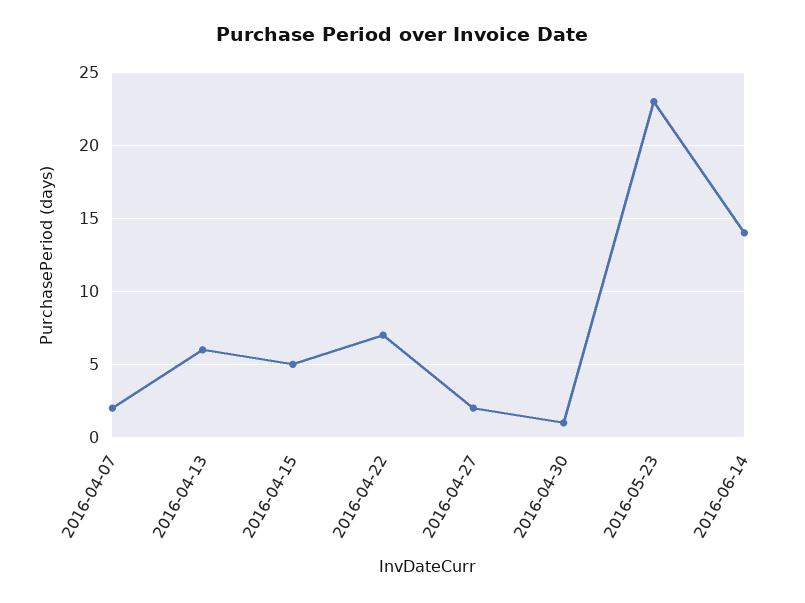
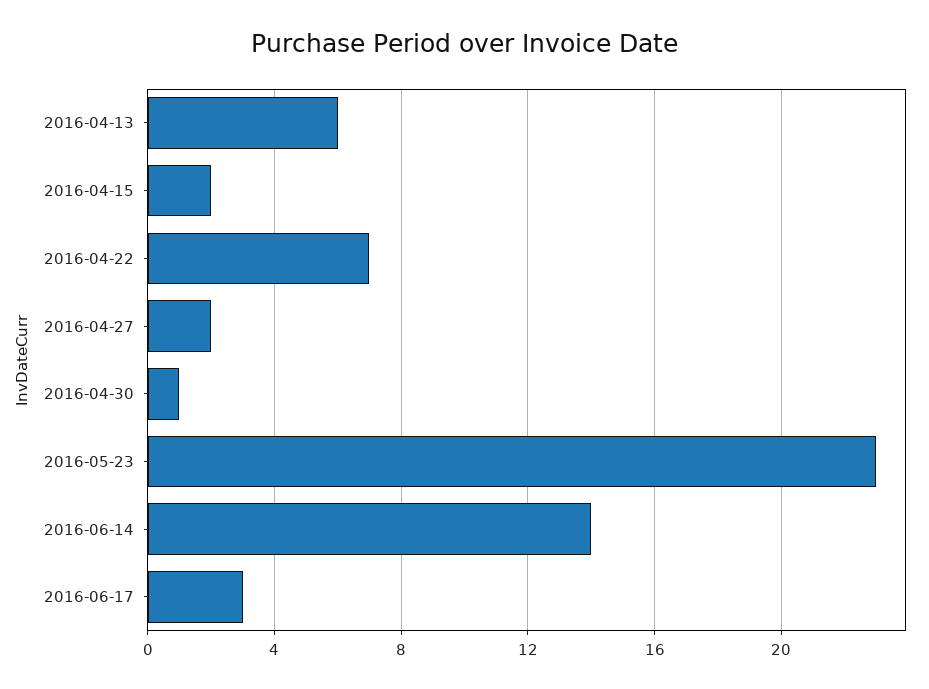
2016-04-07: 2 -> none
2016-04-15: 5 -> 2
2016-06-17: none -> 3

